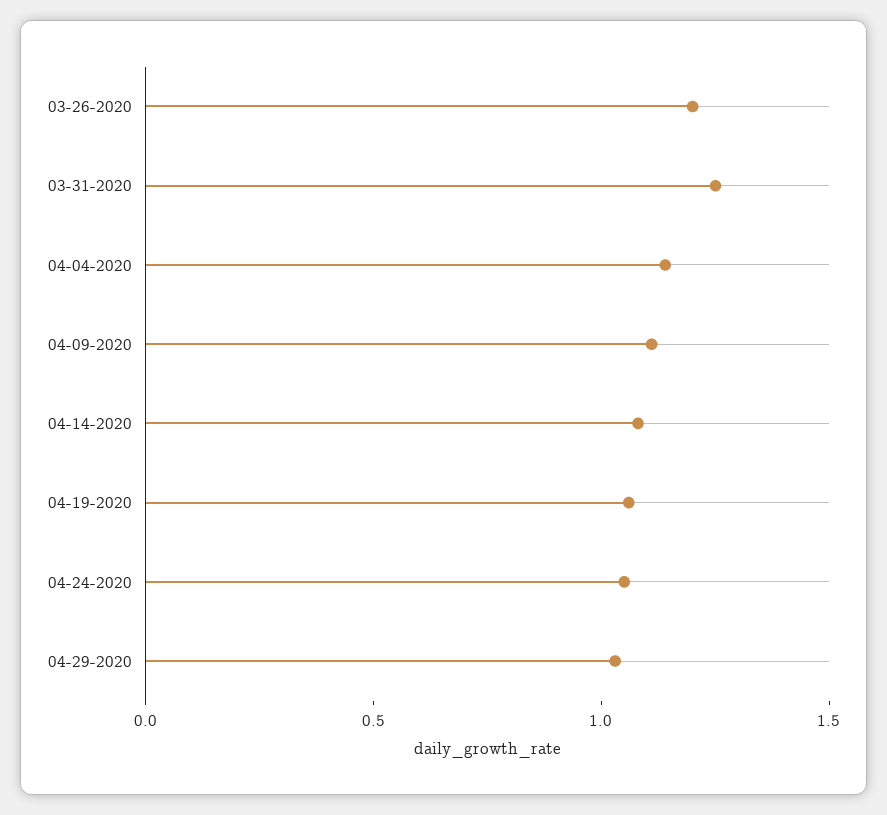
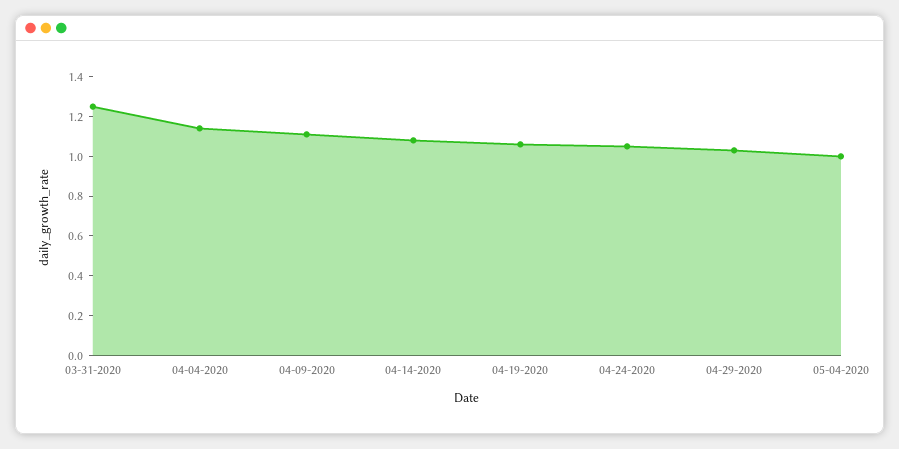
03-26-2020: 1.2 -> none
05-04-2020: none -> 1

